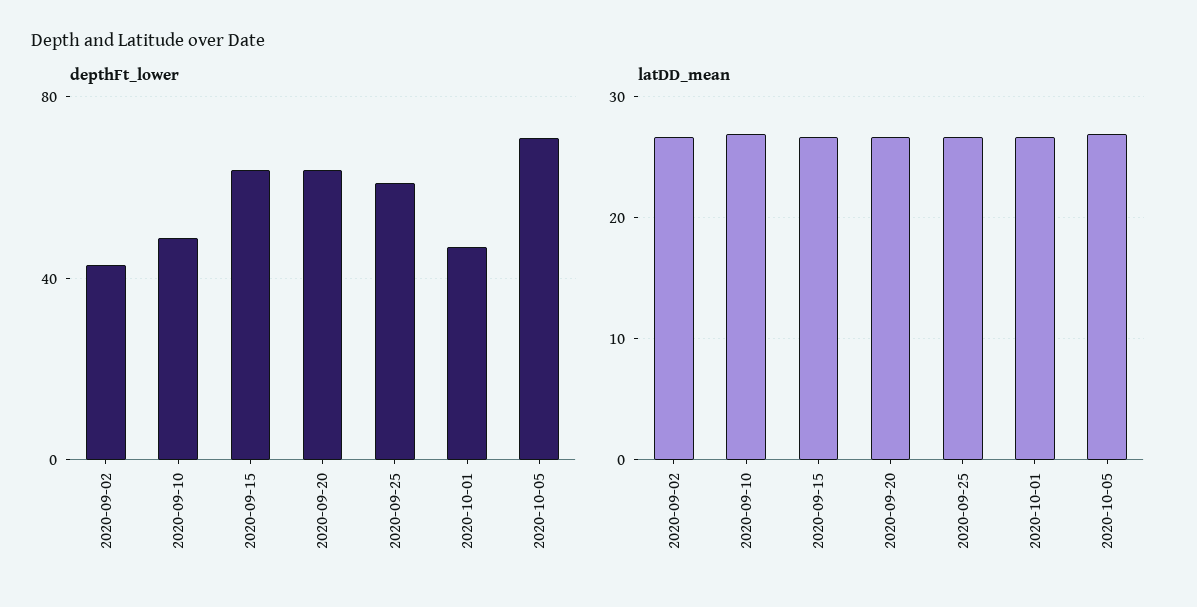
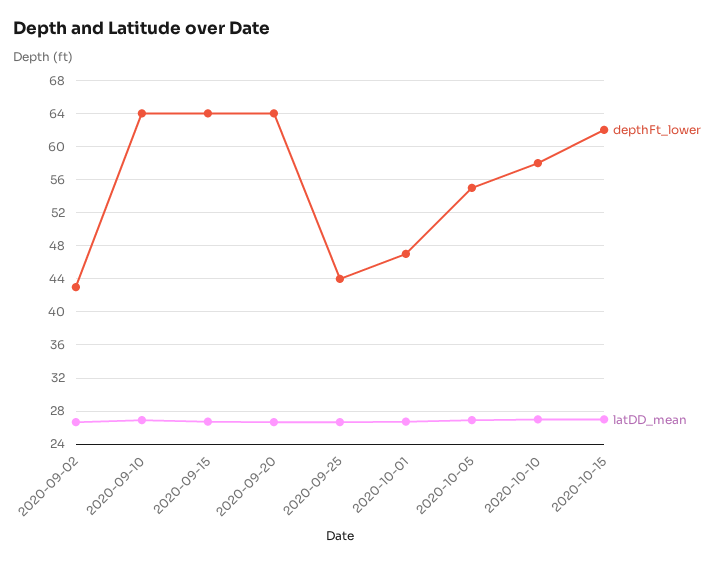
depthFt_lower, 2020-09-10: 50 -> 64
depthFt_lower, 2020-09-25: 60 -> 44
depthFt_lower, 2020-10-05: 70 -> 55
depthFt_lower, 2020-10-10: none -> 58
latDD_mean, 2020-10-10: none -> 27
depthFt_lower, 2020-10-15: none -> 62
latDD_mean, 2020-10-15: none -> 27

